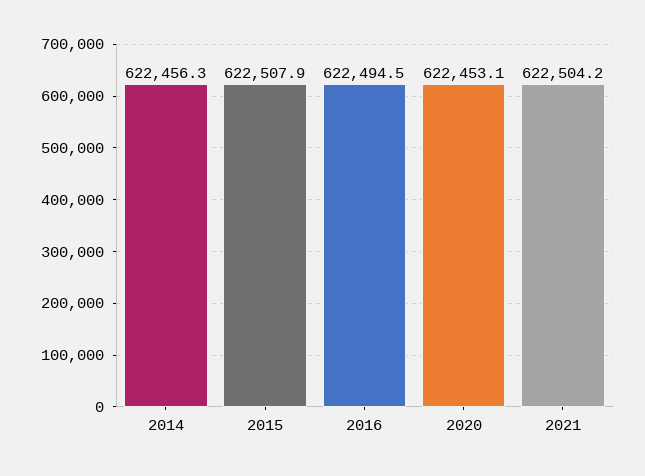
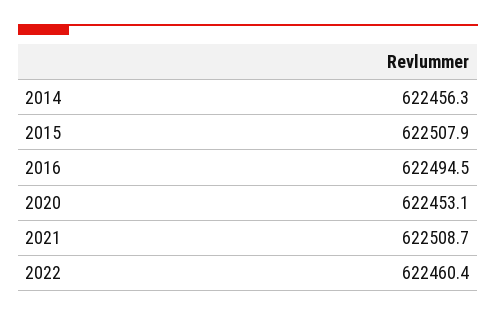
2021: 622504.2 -> 622508.7
2022: none -> 622460.4

